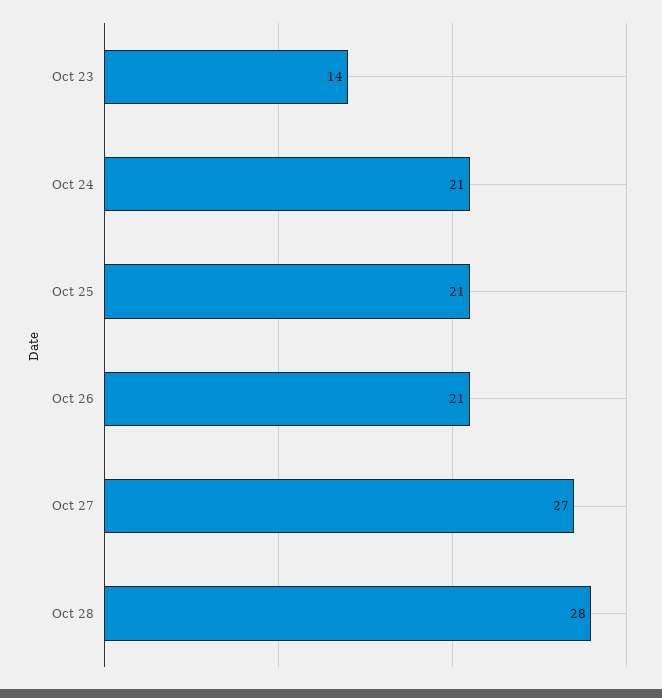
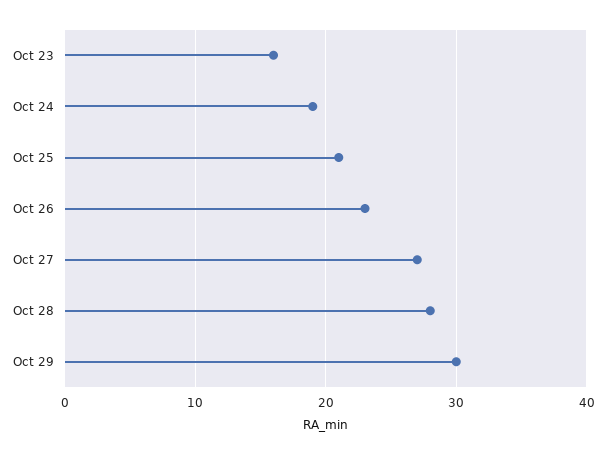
Oct 23: 14 -> 16
Oct 24: 21 -> 19
Oct 26: 21 -> 23
Oct 29: none -> 30

